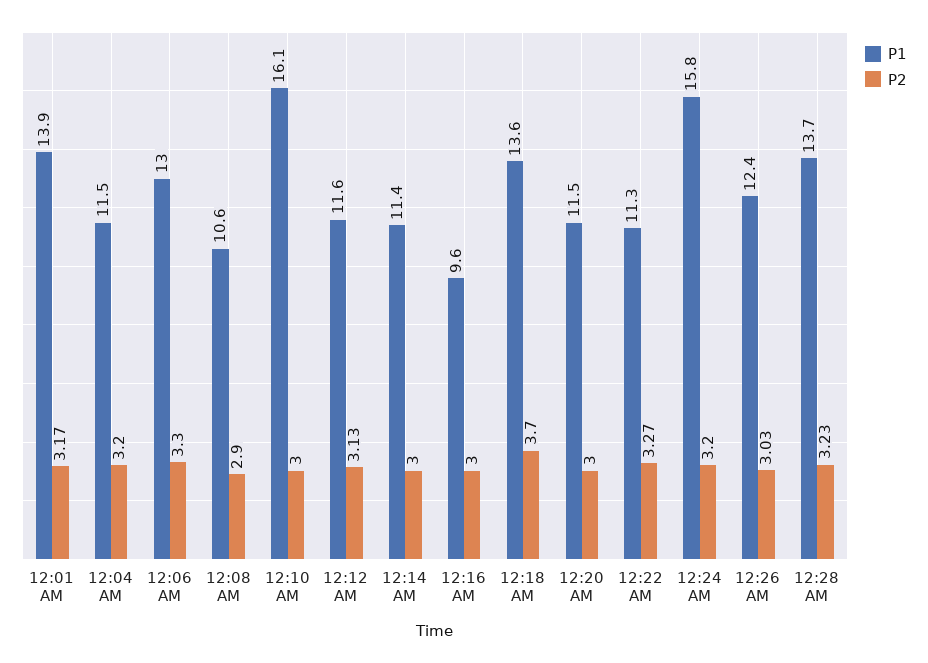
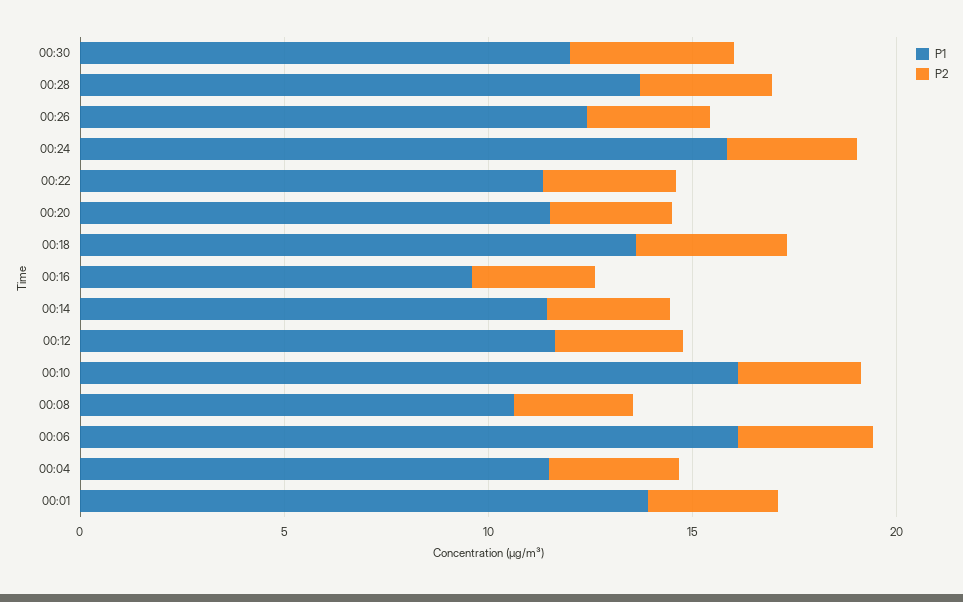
P1, 12:06 AM: 13 -> 16
P1, 00:30: none -> 12
P2, 00:30: none -> 4

